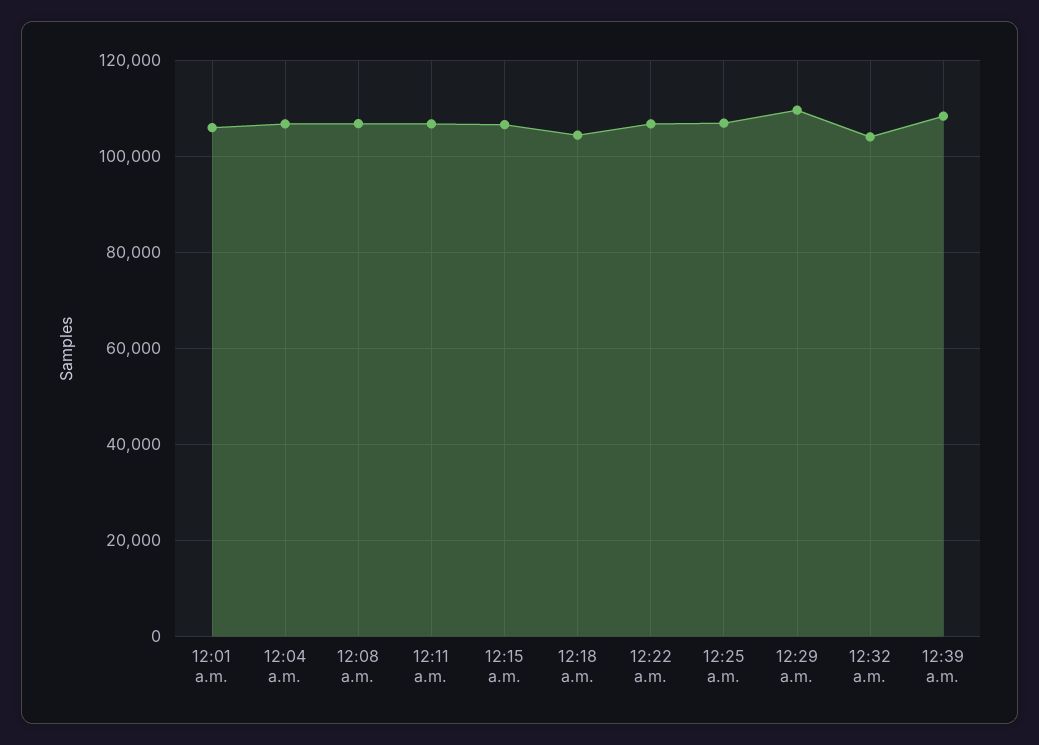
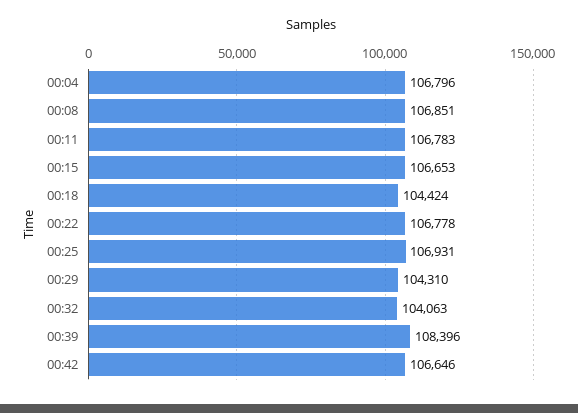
12:01 a.m.: 106000 -> none
12:29 a.m.: 110000 -> 104310
00:42: none -> 106646

